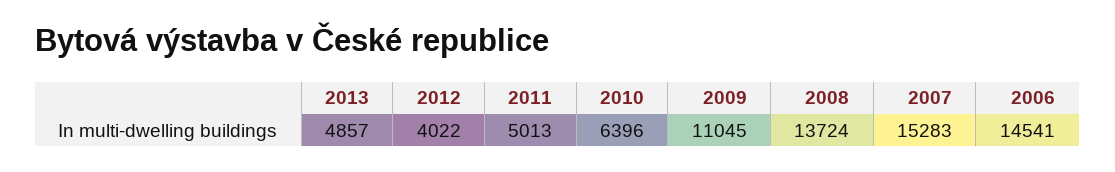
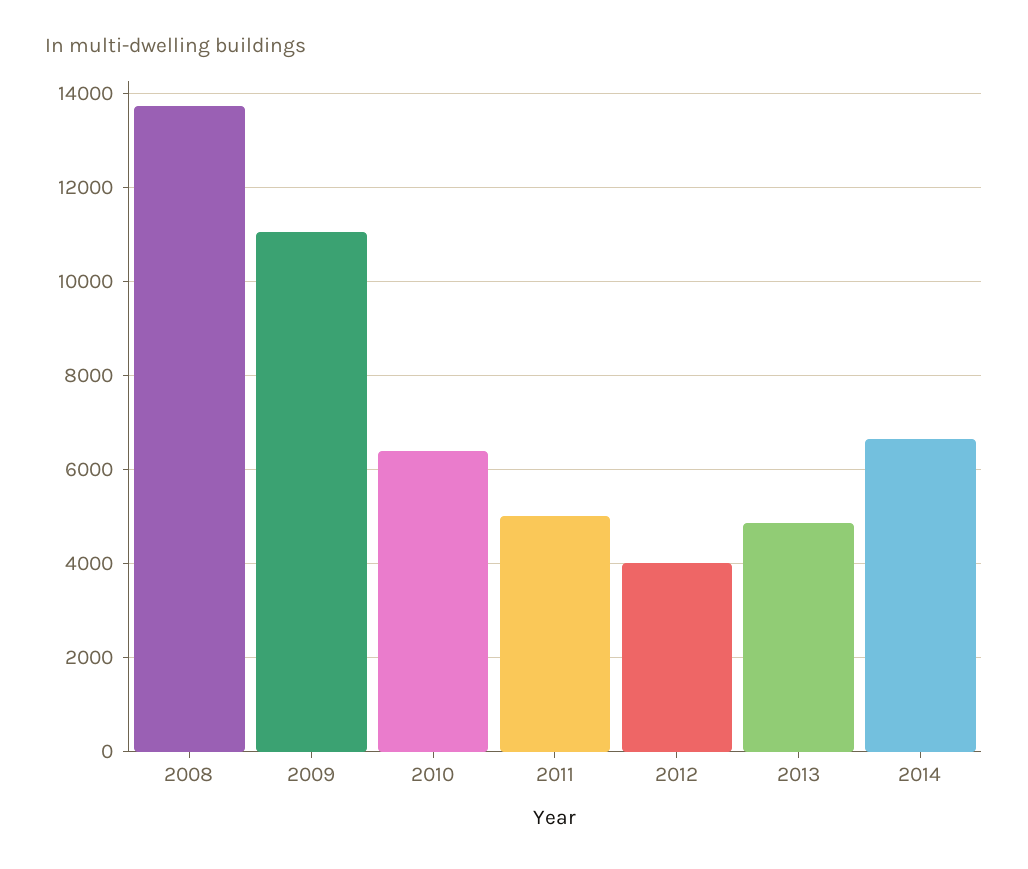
2007: 15283 -> none
2006: 14541 -> none
2014: none -> 6600

